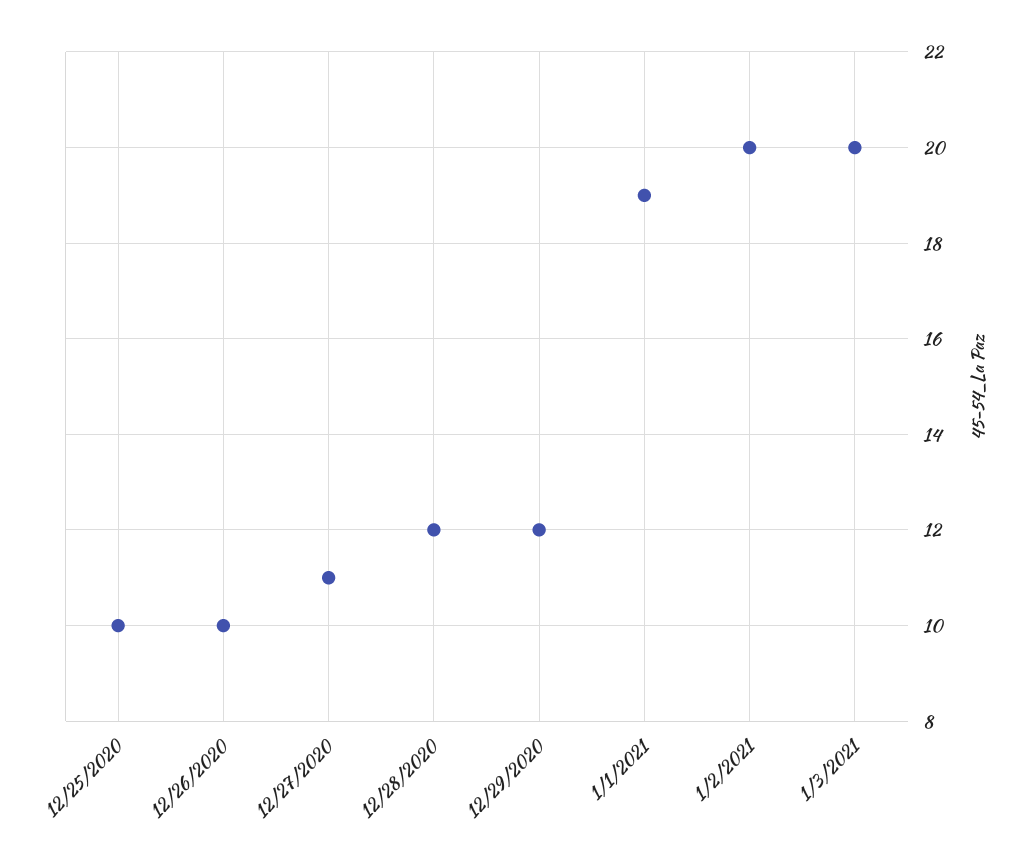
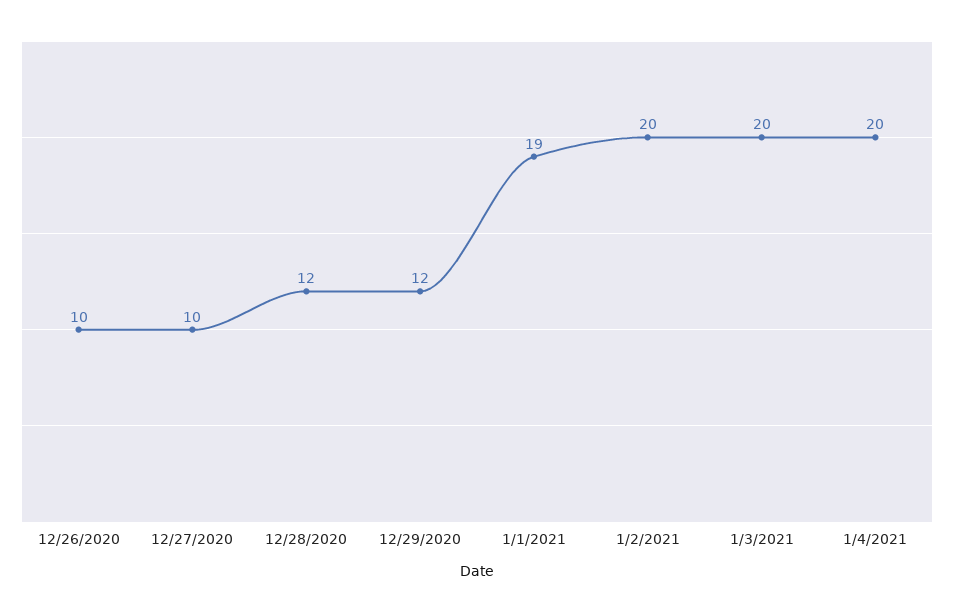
12/25/2020: 10 -> none
12/27/2020: 11 -> 10
1/4/2021: none -> 20

